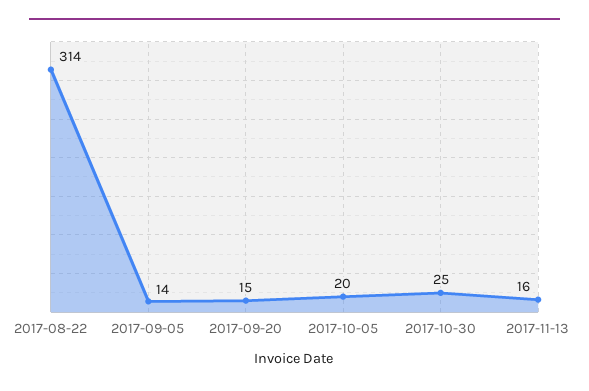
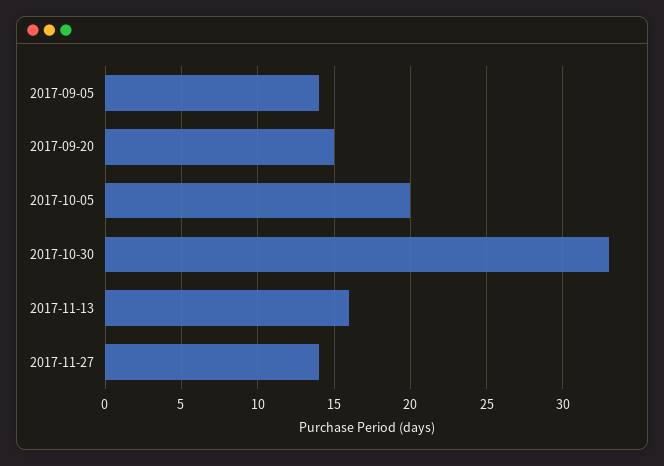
2017-08-22: 314 -> none
2017-10-30: 25 -> 33
2017-11-27: none -> 14

